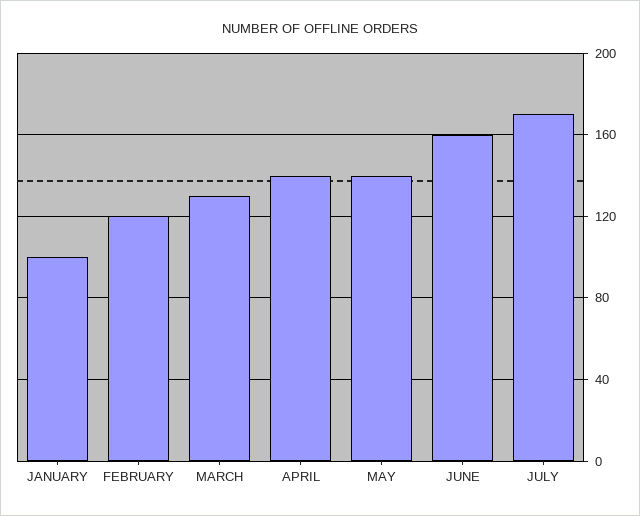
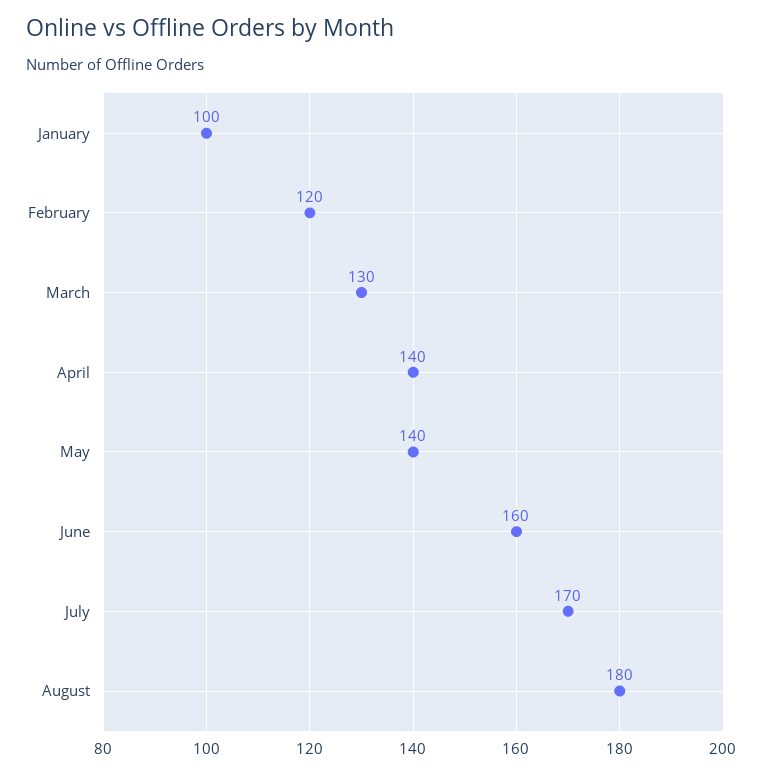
August: none -> 180

